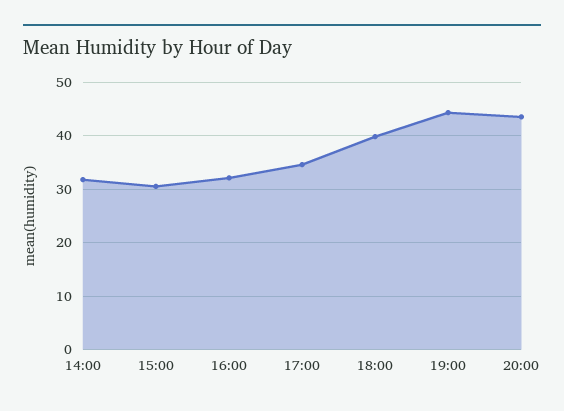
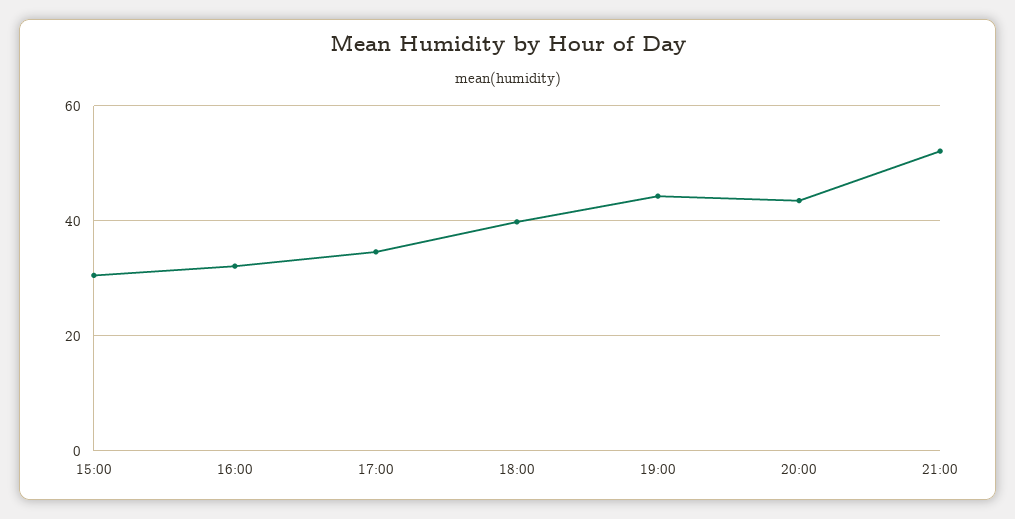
14:00: 32 -> none
21:00: none -> 52

